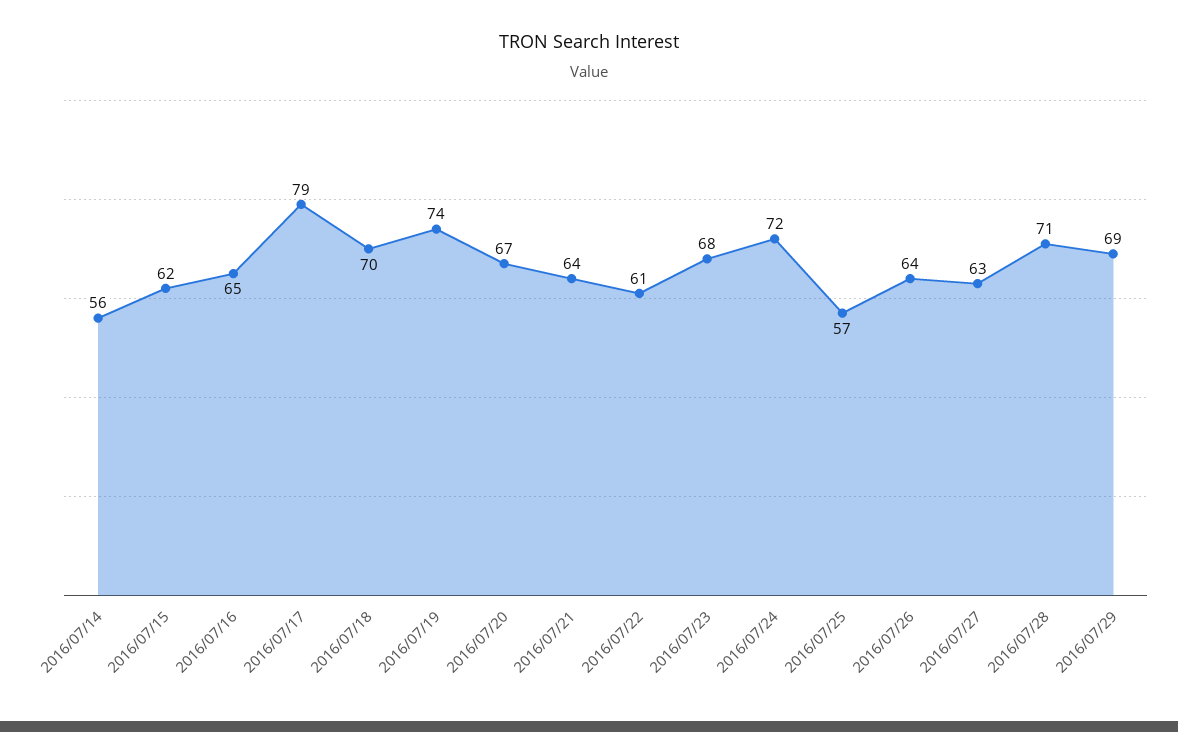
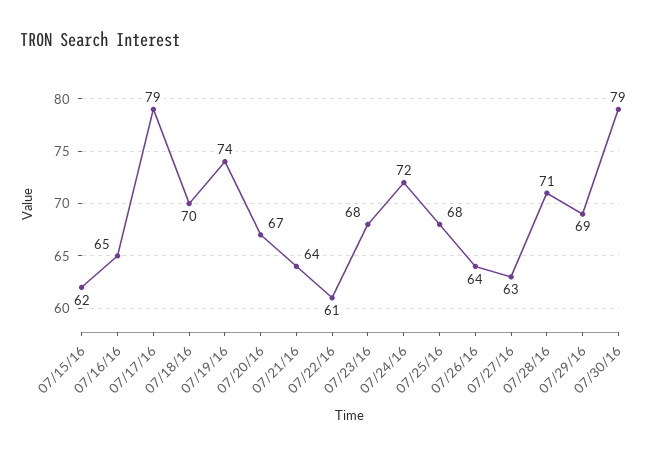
2016/07/14: 56 -> none
2016/07/25: 57 -> 68
07/30/16: none -> 79

